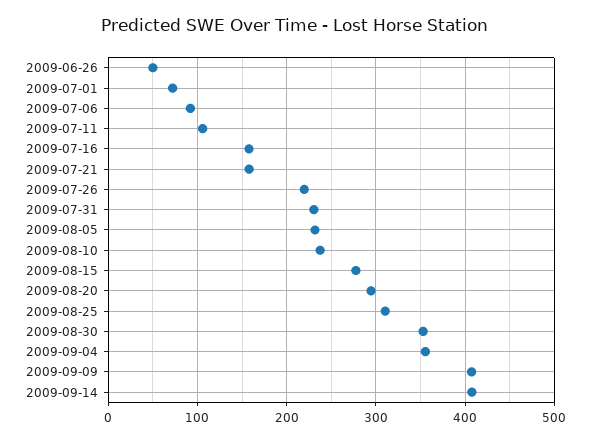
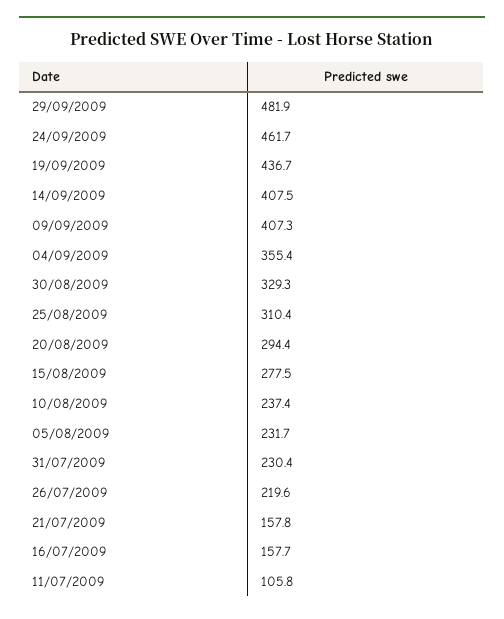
2009-06-26: 50 -> none
2009-07-01: 70 -> none
2009-07-06: 90 -> none
2009-08-30: 350 -> 329.3
29/09/2009: none -> 481.9
24/09/2009: none -> 461.7
19/09/2009: none -> 436.7

